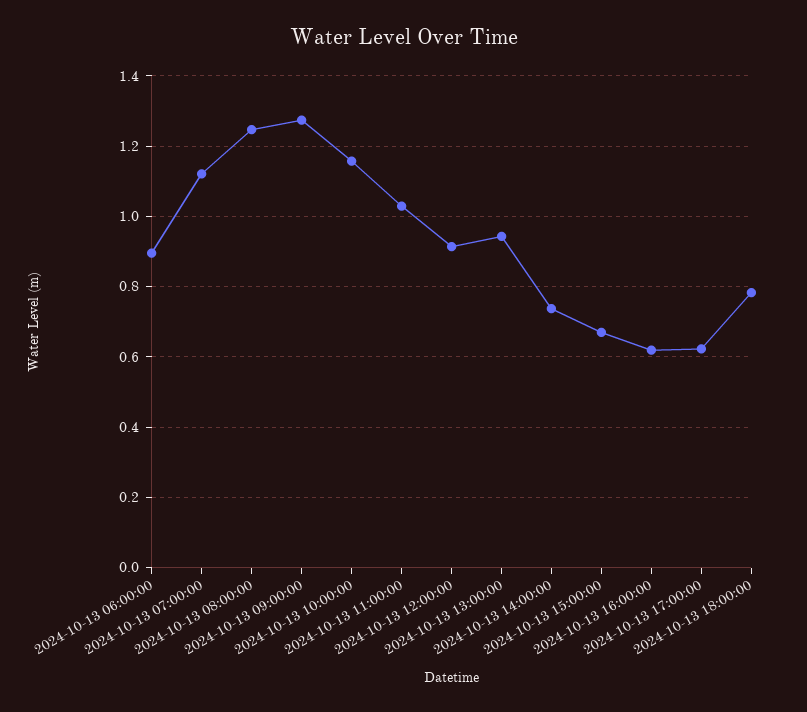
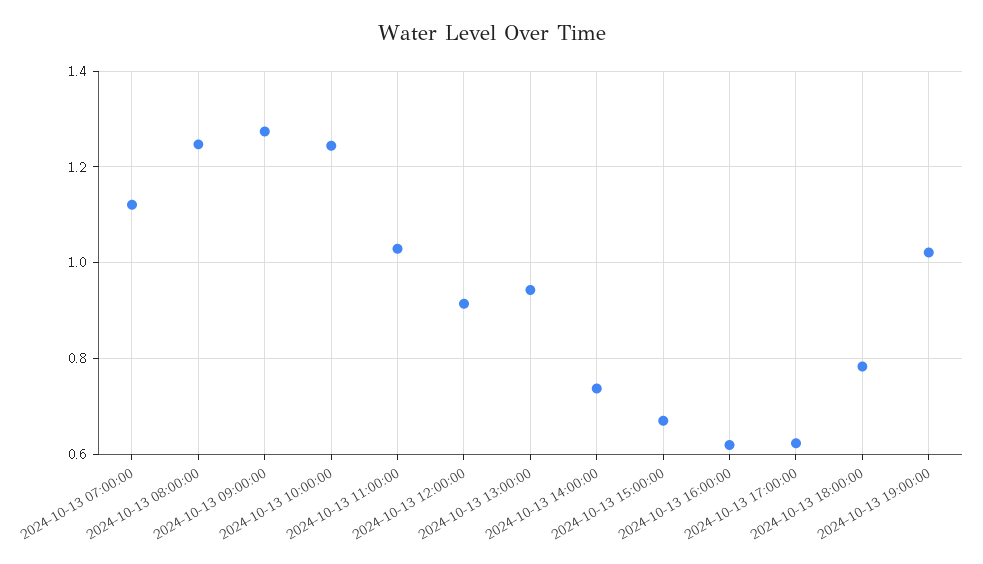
2024-10-13 06:00:00: 0.9 -> none
2024-10-13 10:00:00: 1.16 -> 1.24
2024-10-13 19:00:00: none -> 1.02

